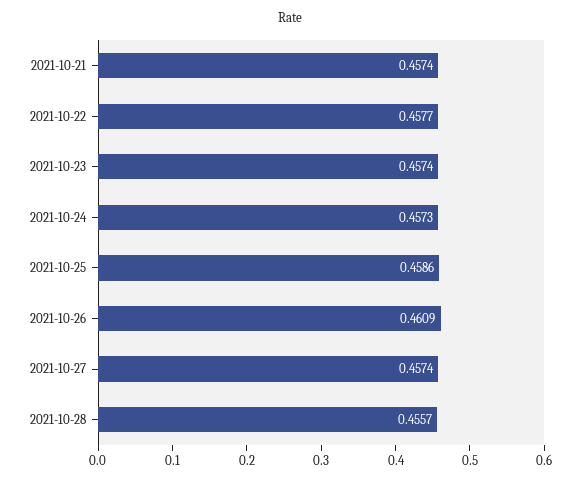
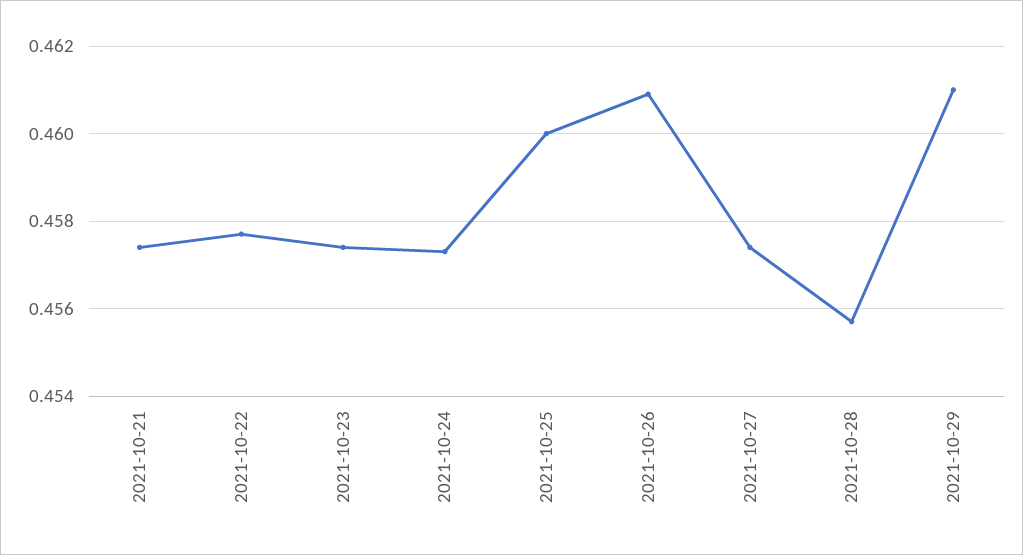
2021-10-25: 0.4586 -> 0.46
2021-10-29: none -> 0.461

